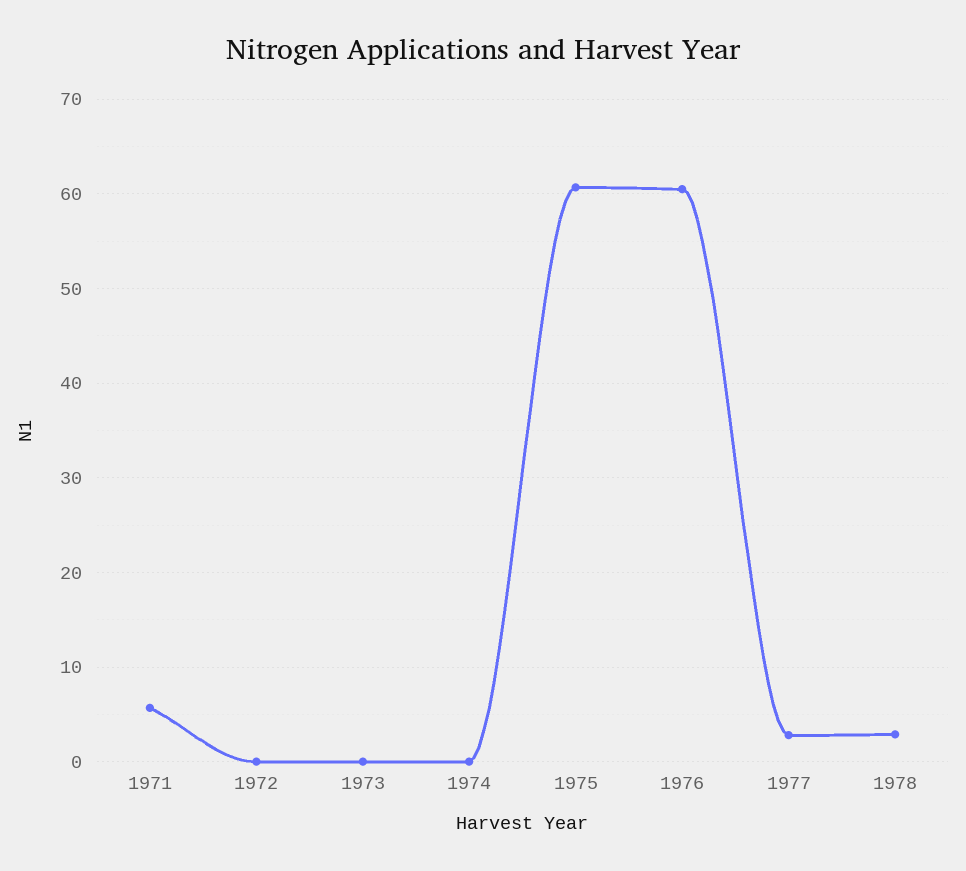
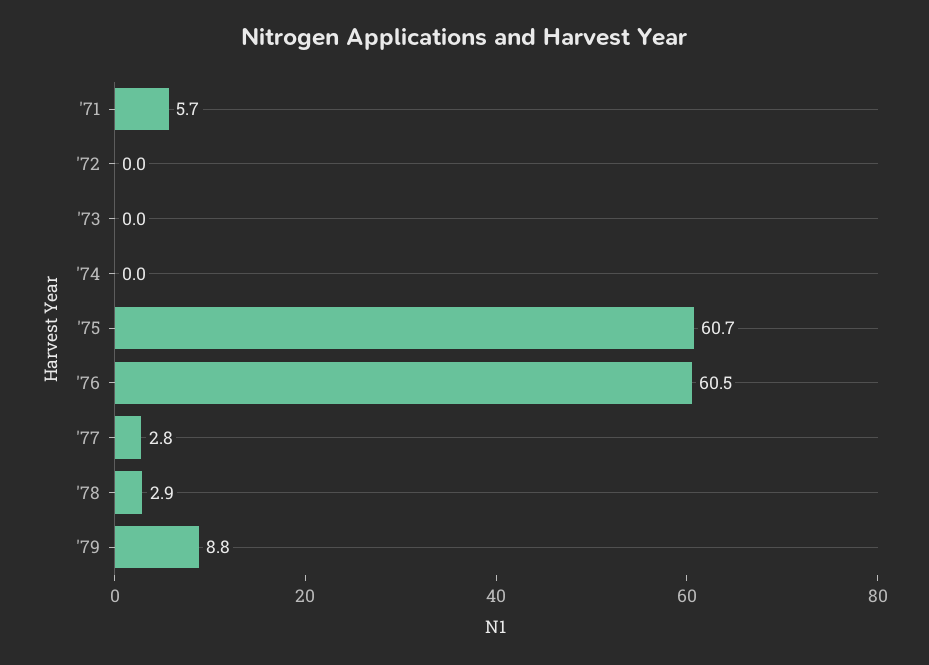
'79: none -> 8.8

